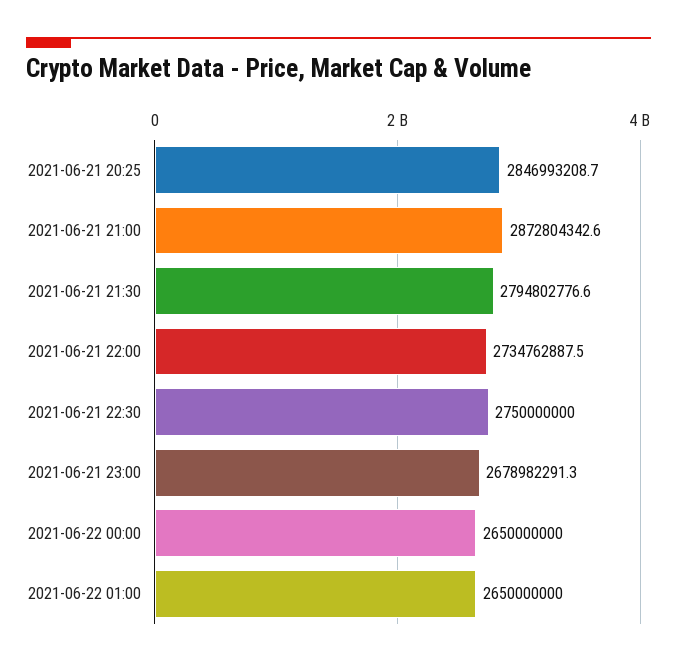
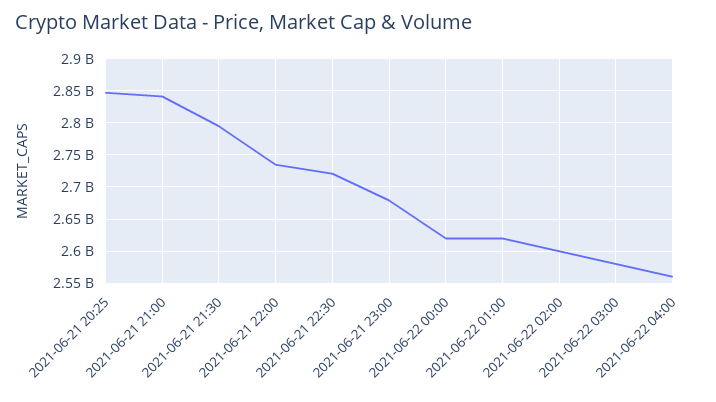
2021-06-21 21:00: 2872804342.6 -> 2840000000
2021-06-21 22:30: 2750000000 -> 2720000000
2021-06-22 00:00: 2650000000 -> 2620000000
2021-06-22 01:00: 2650000000 -> 2620000000
2021-06-22 02:00: none -> 2600000000
2021-06-22 03:00: none -> 2580000000
2021-06-22 04:00: none -> 2560000000

